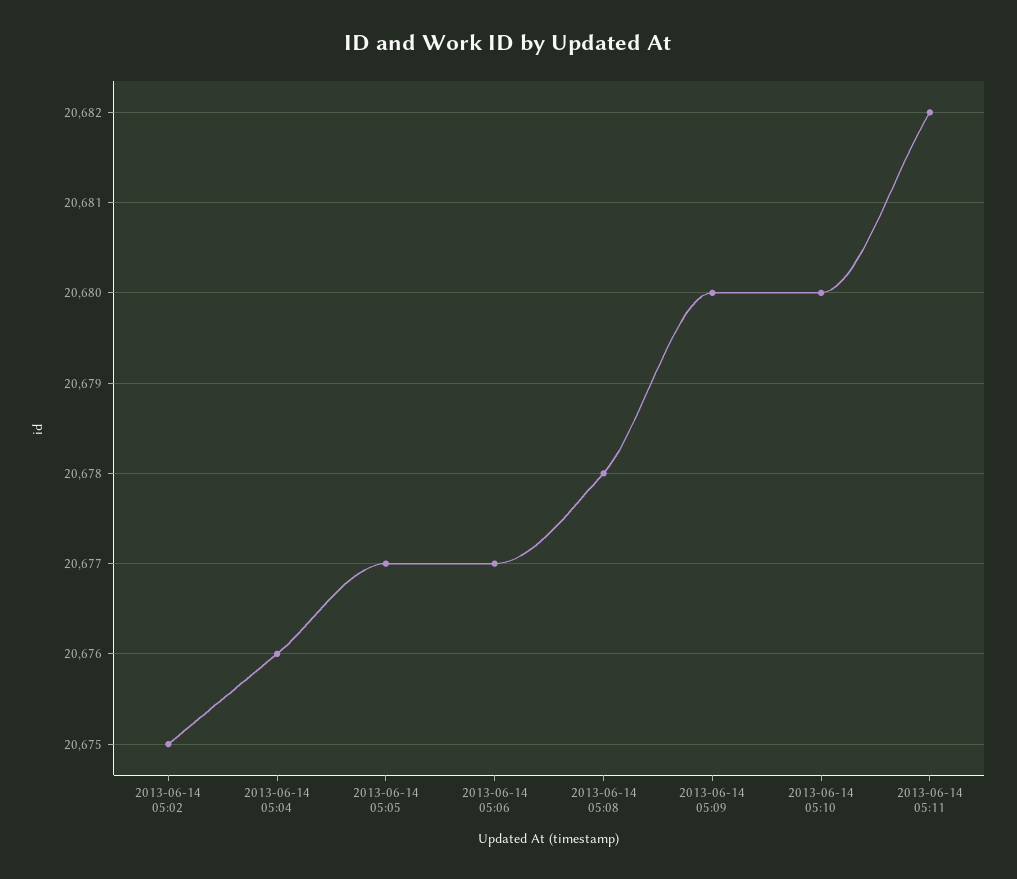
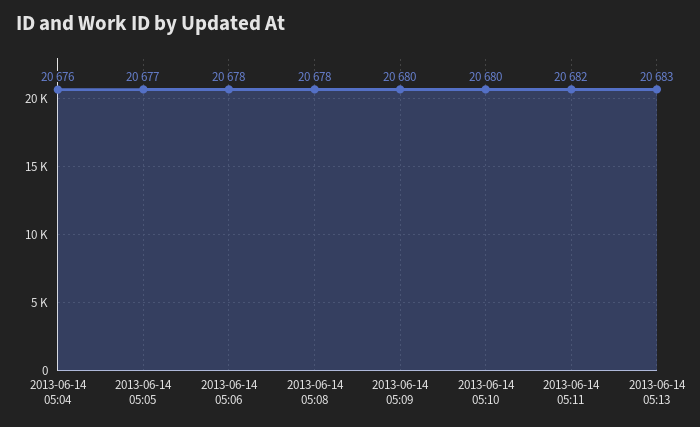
2013-06-14 05:02: 20675 -> none
2013-06-14 05:06: 20677 -> 20678
2013-06-14 05:13: none -> 20683

